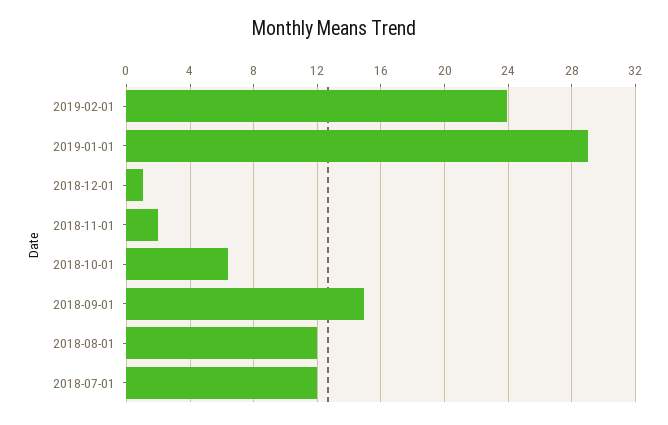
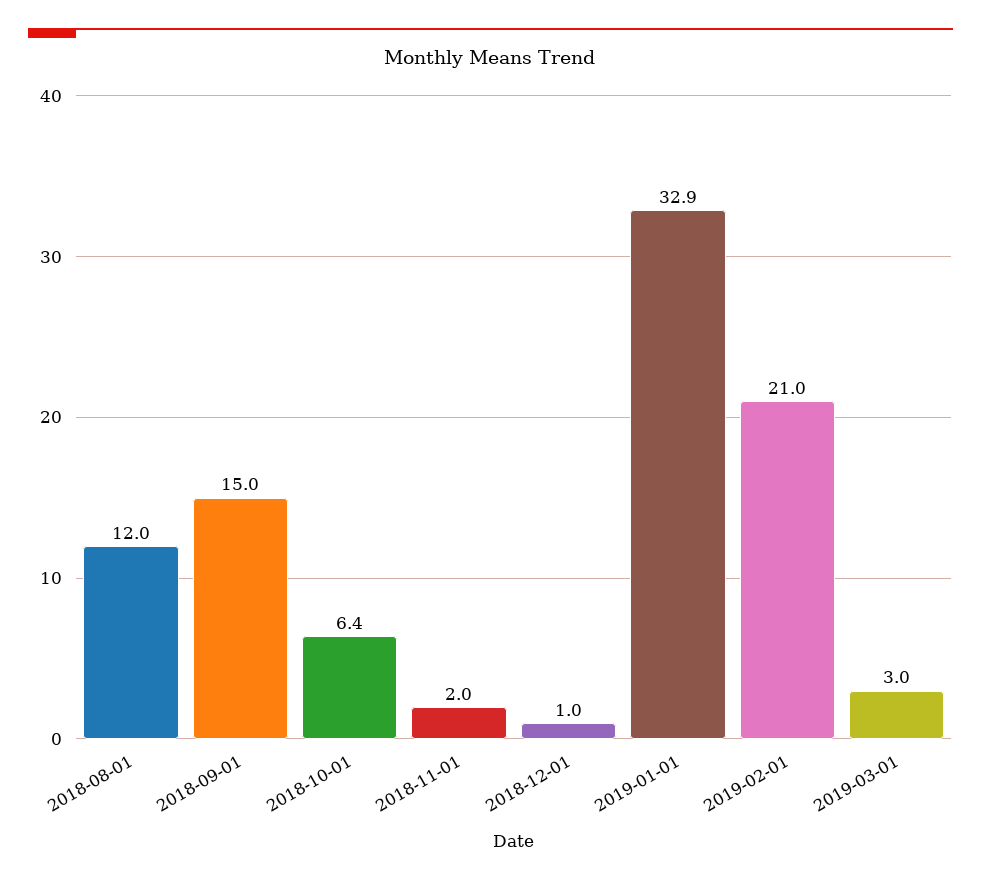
2019-02-01: 24 -> 21
2019-01-01: 29 -> 32.9
2018-07-01: 12 -> none
2019-03-01: none -> 3

